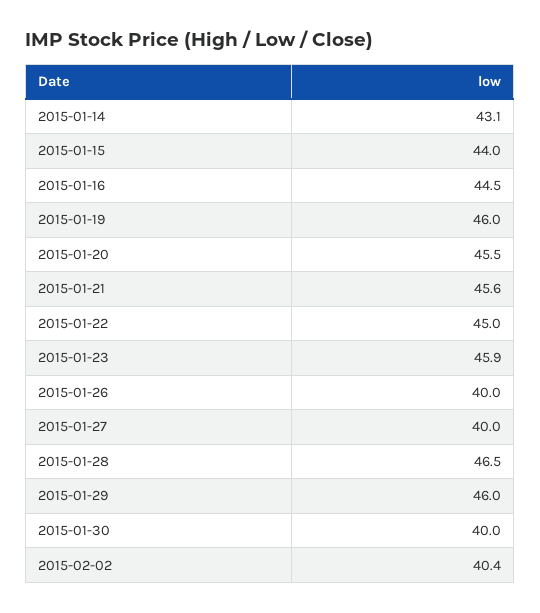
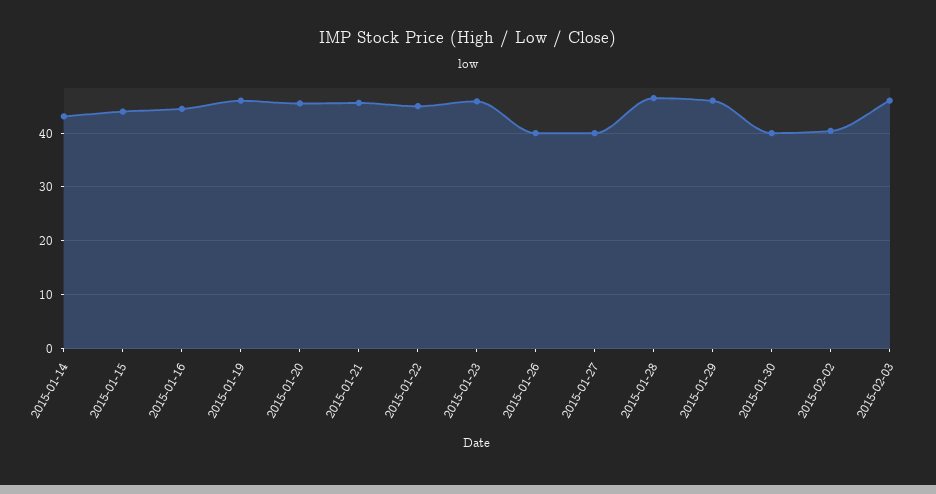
2015-02-03: none -> 46

